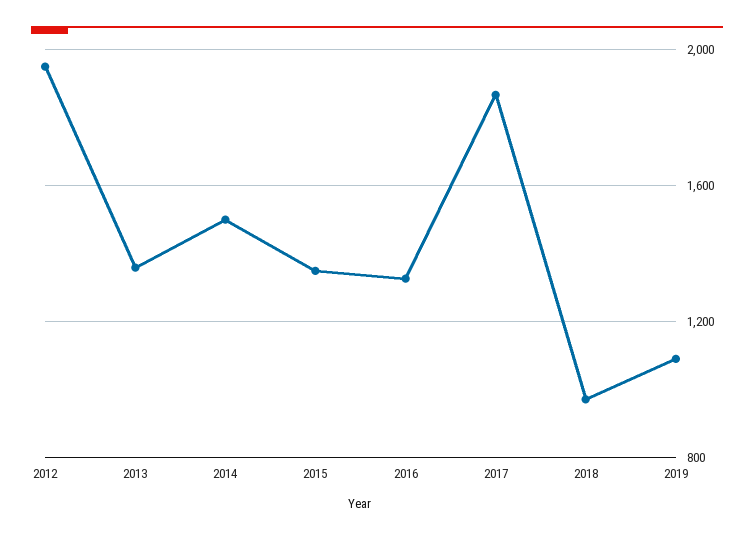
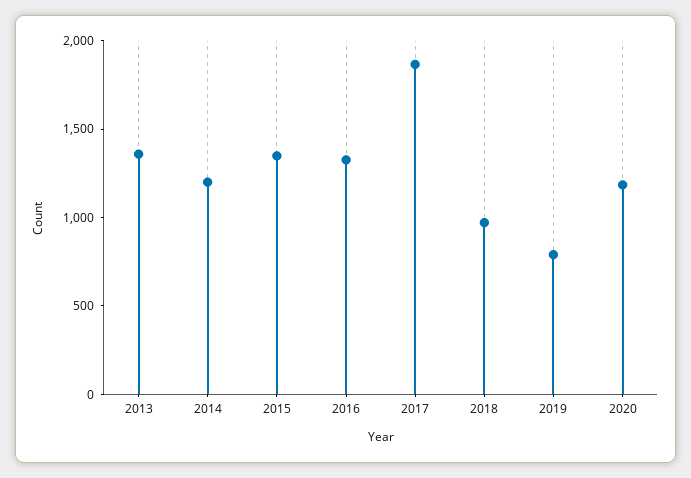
2012: 1950 -> none
2014: 1500 -> 1200
2019: 1100 -> 800
2020: none -> 1200

